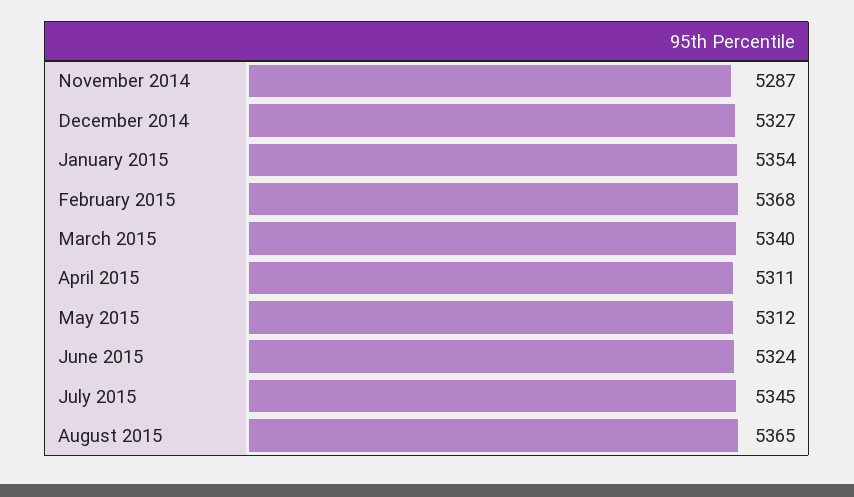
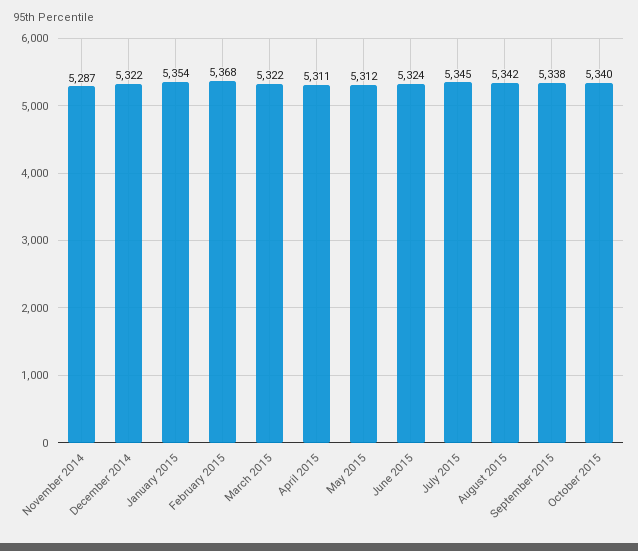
December 2014: 5327 -> 5322
March 2015: 5340 -> 5322
August 2015: 5365 -> 5342
September 2015: none -> 5338
October 2015: none -> 5340

